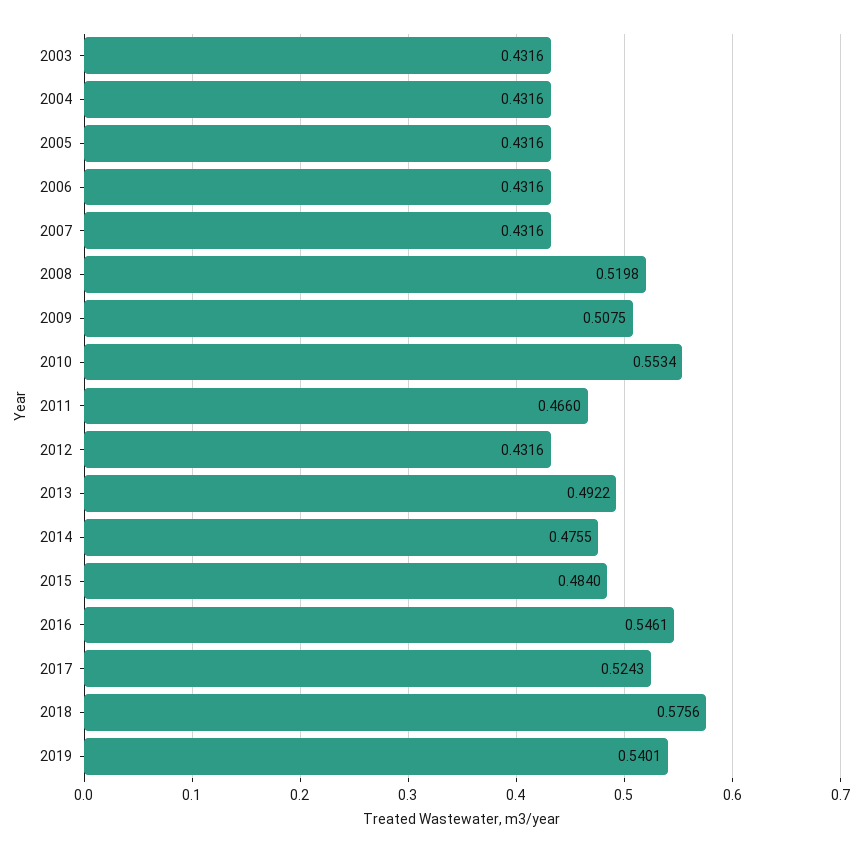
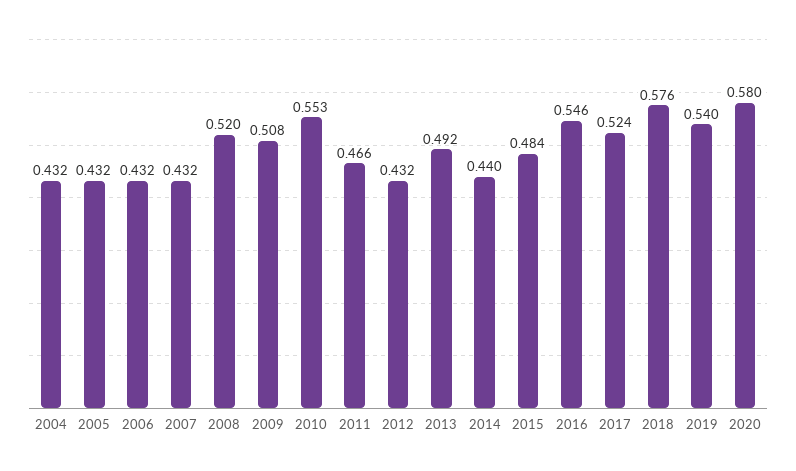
2003: 0.4316 -> none
2014: 0.4755 -> 0.44
2020: none -> 0.58

